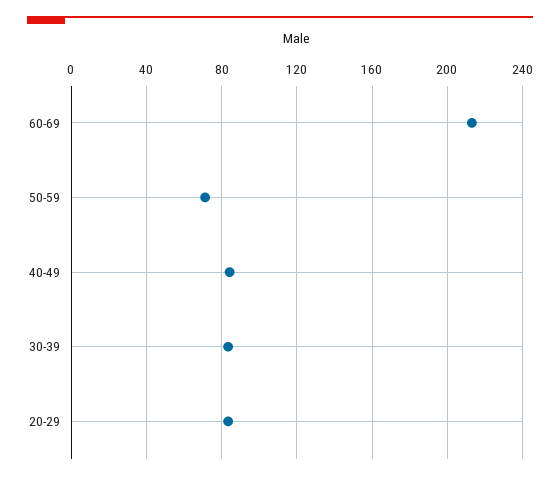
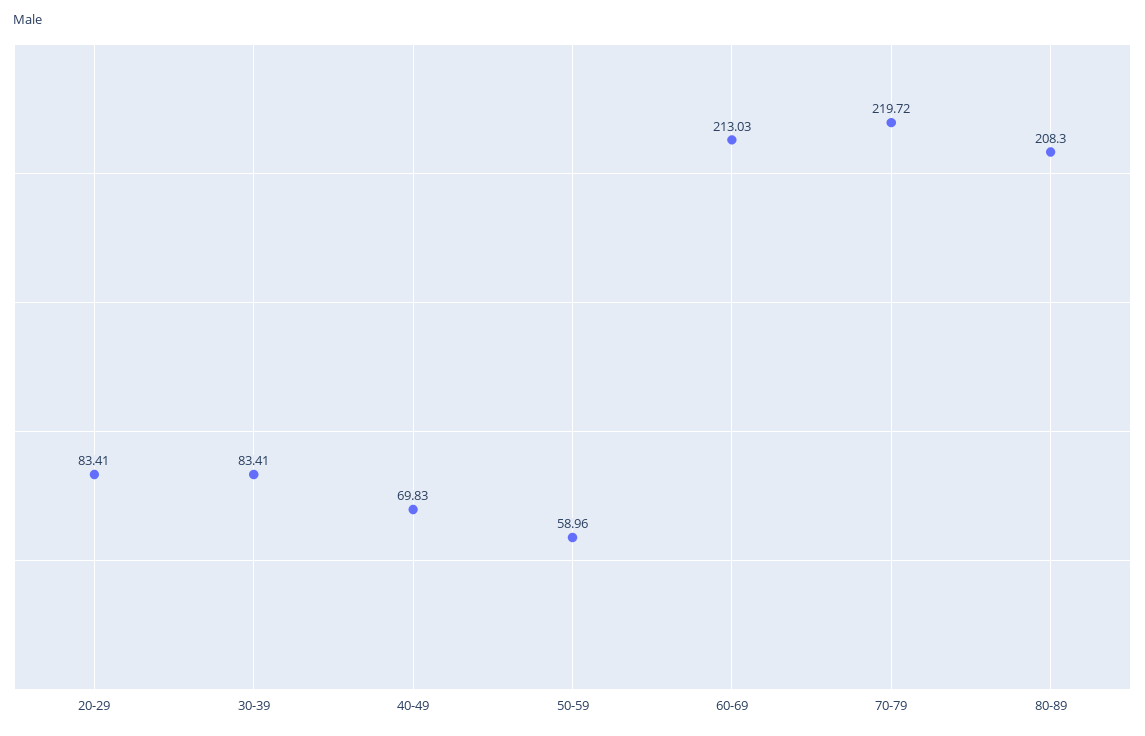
50-59: 70 -> 58.96
40-49: 85 -> 69.83
70-79: none -> 219.72
80-89: none -> 208.3

